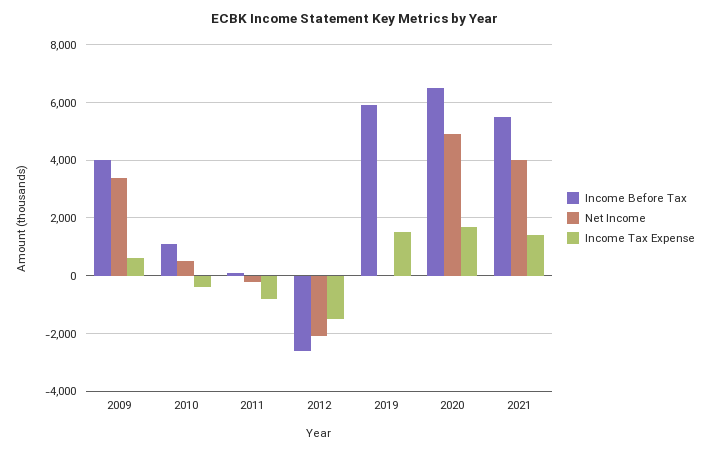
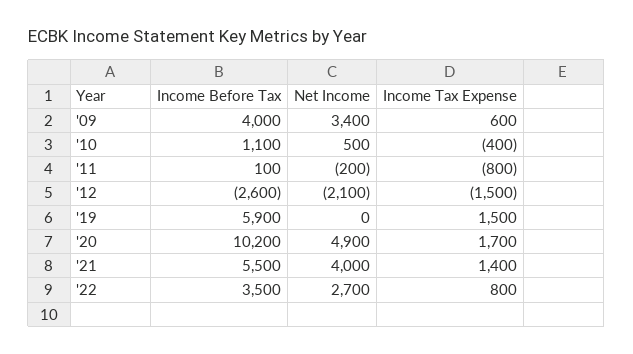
Income Before Tax, 2020: 6500 -> 10200
Income Before Tax, '22: none -> 3500
Net Income, '22: none -> 2700
Income Tax Expense, '22: none -> 800

